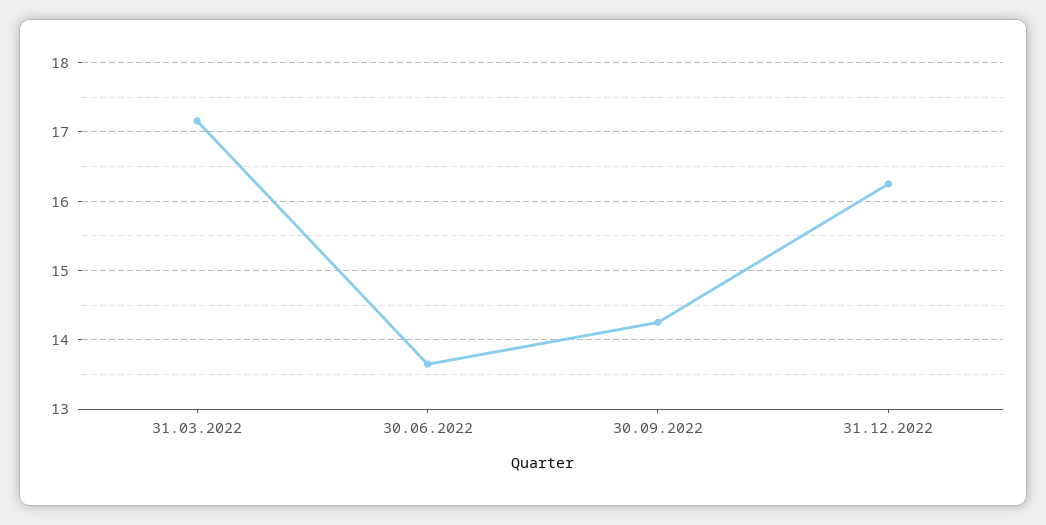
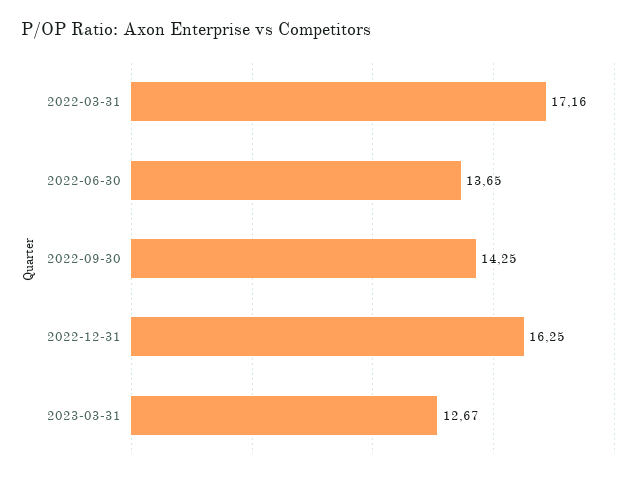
2023-03-31: none -> 12.67

